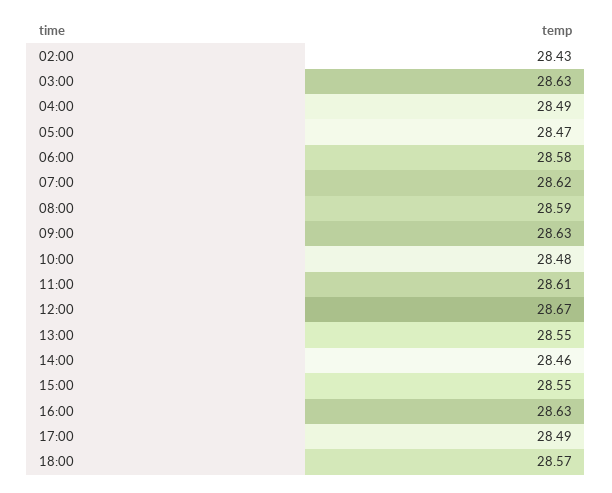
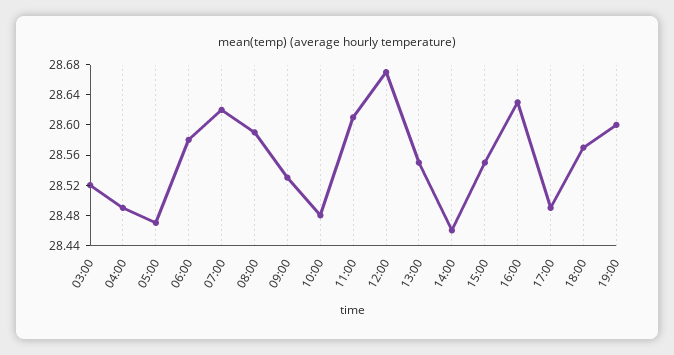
02:00: 28.43 -> none
03:00: 28.63 -> 28.52
09:00: 28.63 -> 28.52
19:00: none -> 28.6

